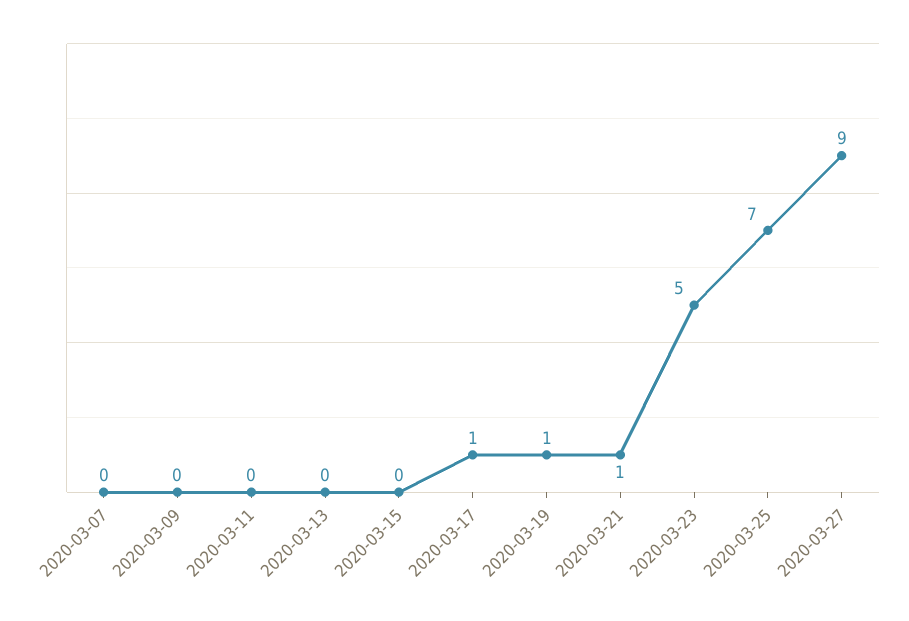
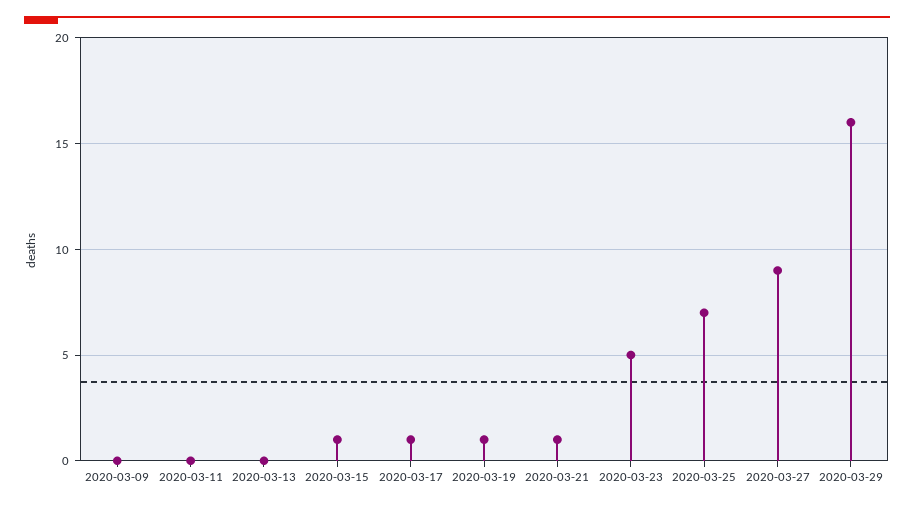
2020-03-07: 0 -> none
2020-03-15: 0 -> 1
2020-03-29: none -> 16

